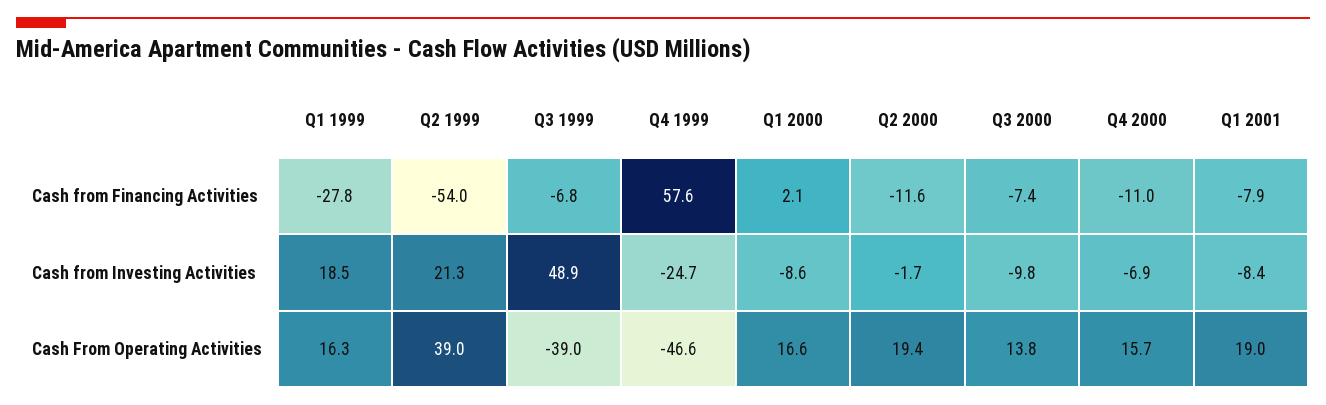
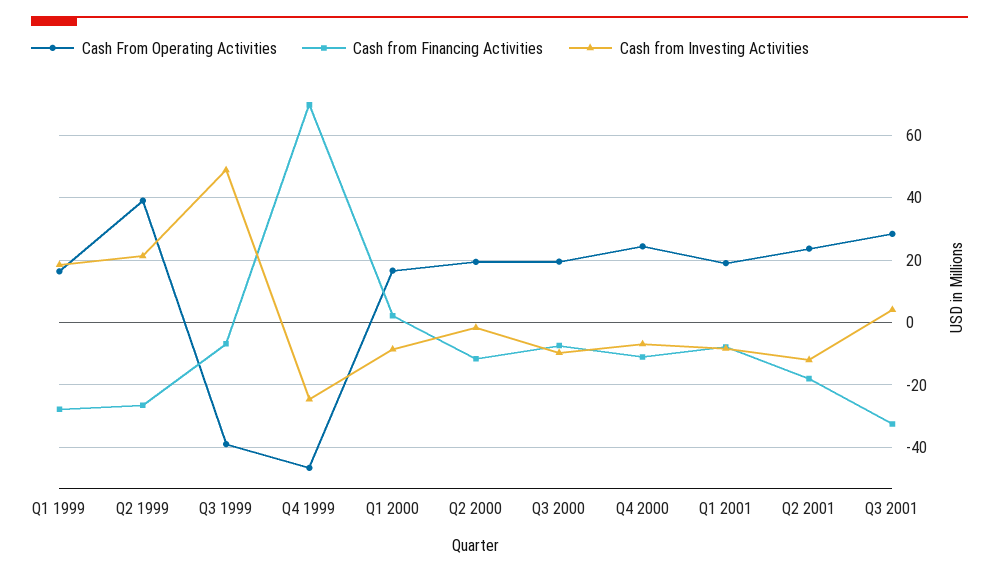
Cash from Financing Activities, Q2 1999: -54 -> -26
Cash from Financing Activities, Q4 1999: 57.6 -> 70
Cash From Operating Activities, Q3 2000: 13.8 -> 20
Cash From Operating Activities, Q4 2000: 15.7 -> 24
Cash From Operating Activities, Q2 2001: none -> 24
Cash from Financing Activities, Q2 2001: none -> -18
Cash from Investing Activities, Q2 2001: none -> -12
Cash From Operating Activities, Q3 2001: none -> 28
Cash from Financing Activities, Q3 2001: none -> -32
Cash from Investing Activities, Q3 2001: none -> 4

